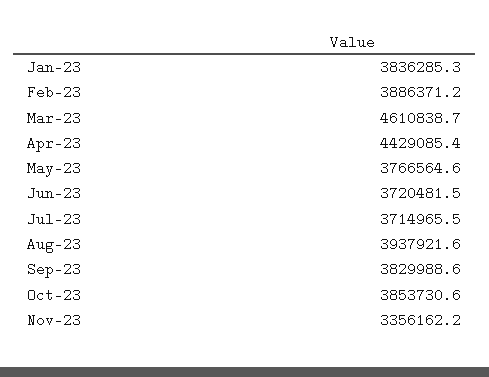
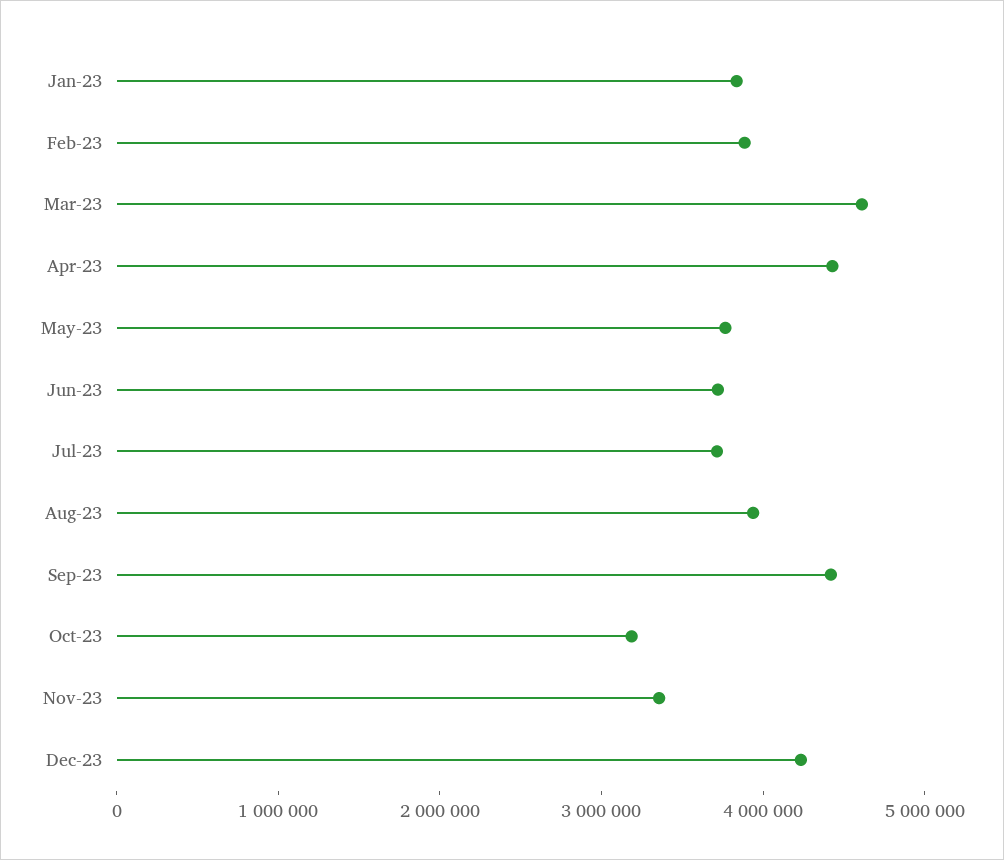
Sep-23: 3829988.6 -> 4400000
Oct-23: 3853730.6 -> 3200000
Dec-23: none -> 4200000

